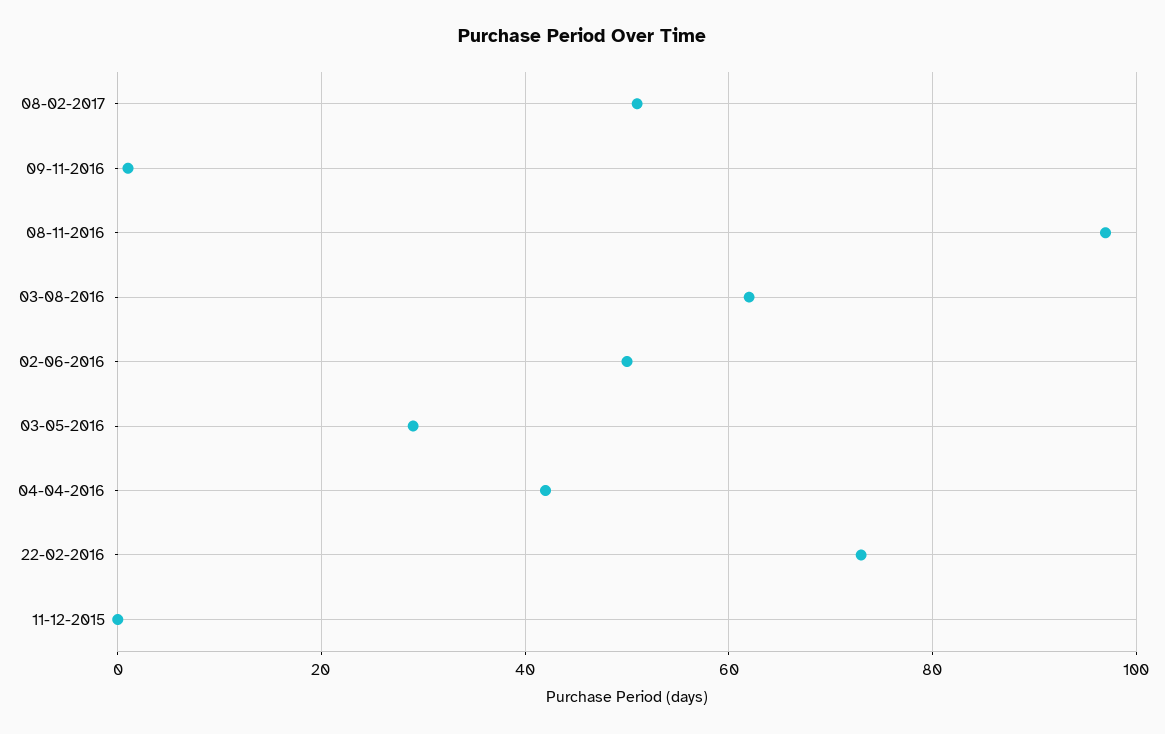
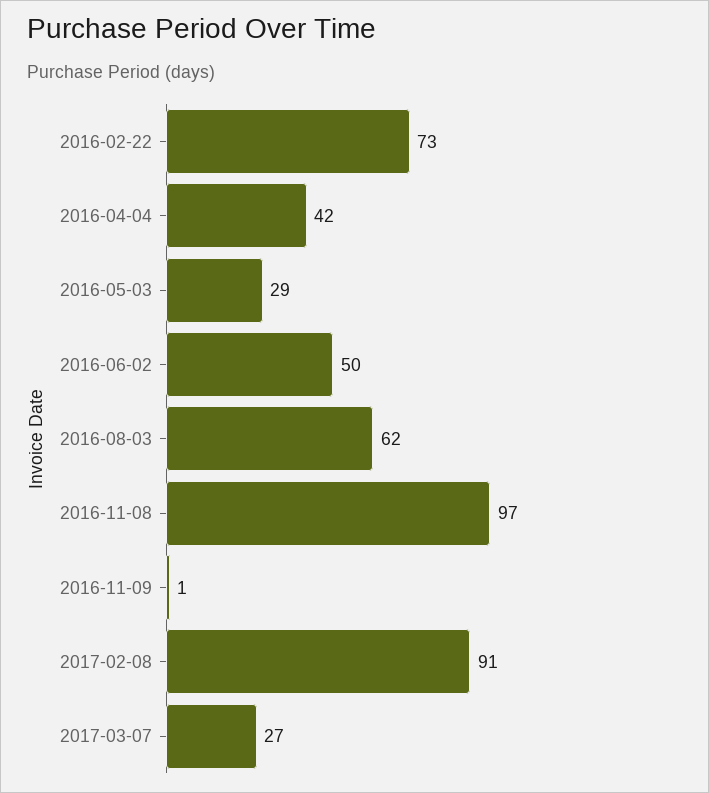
08-02-2017: 50 -> 91
11-12-2015: 0 -> none
2017-03-07: none -> 27

